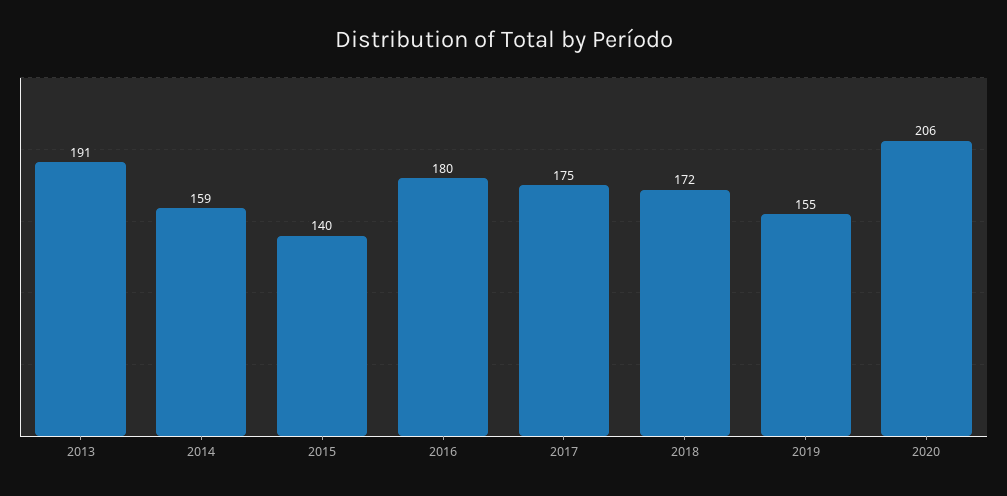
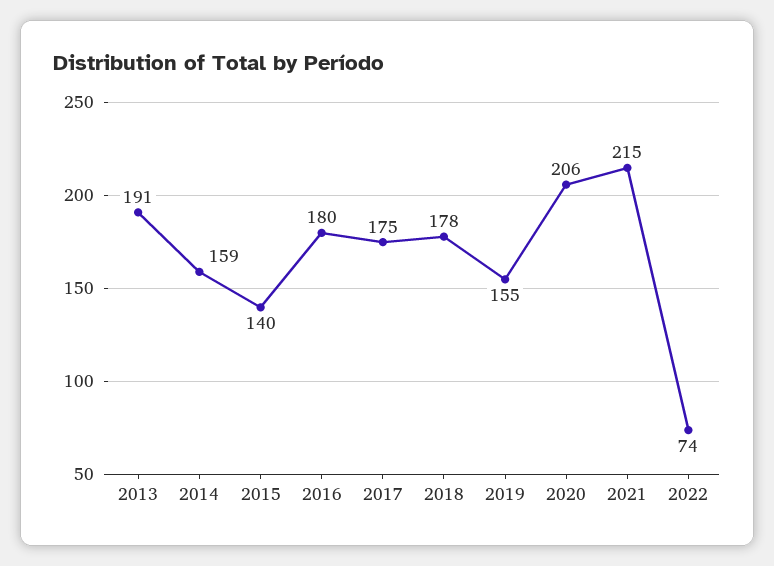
2018: 172 -> 178
2021: none -> 215
2022: none -> 74

